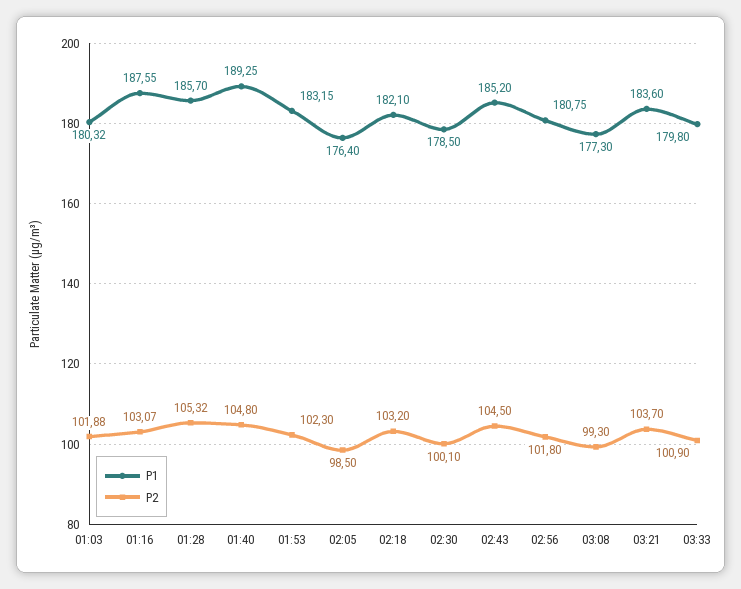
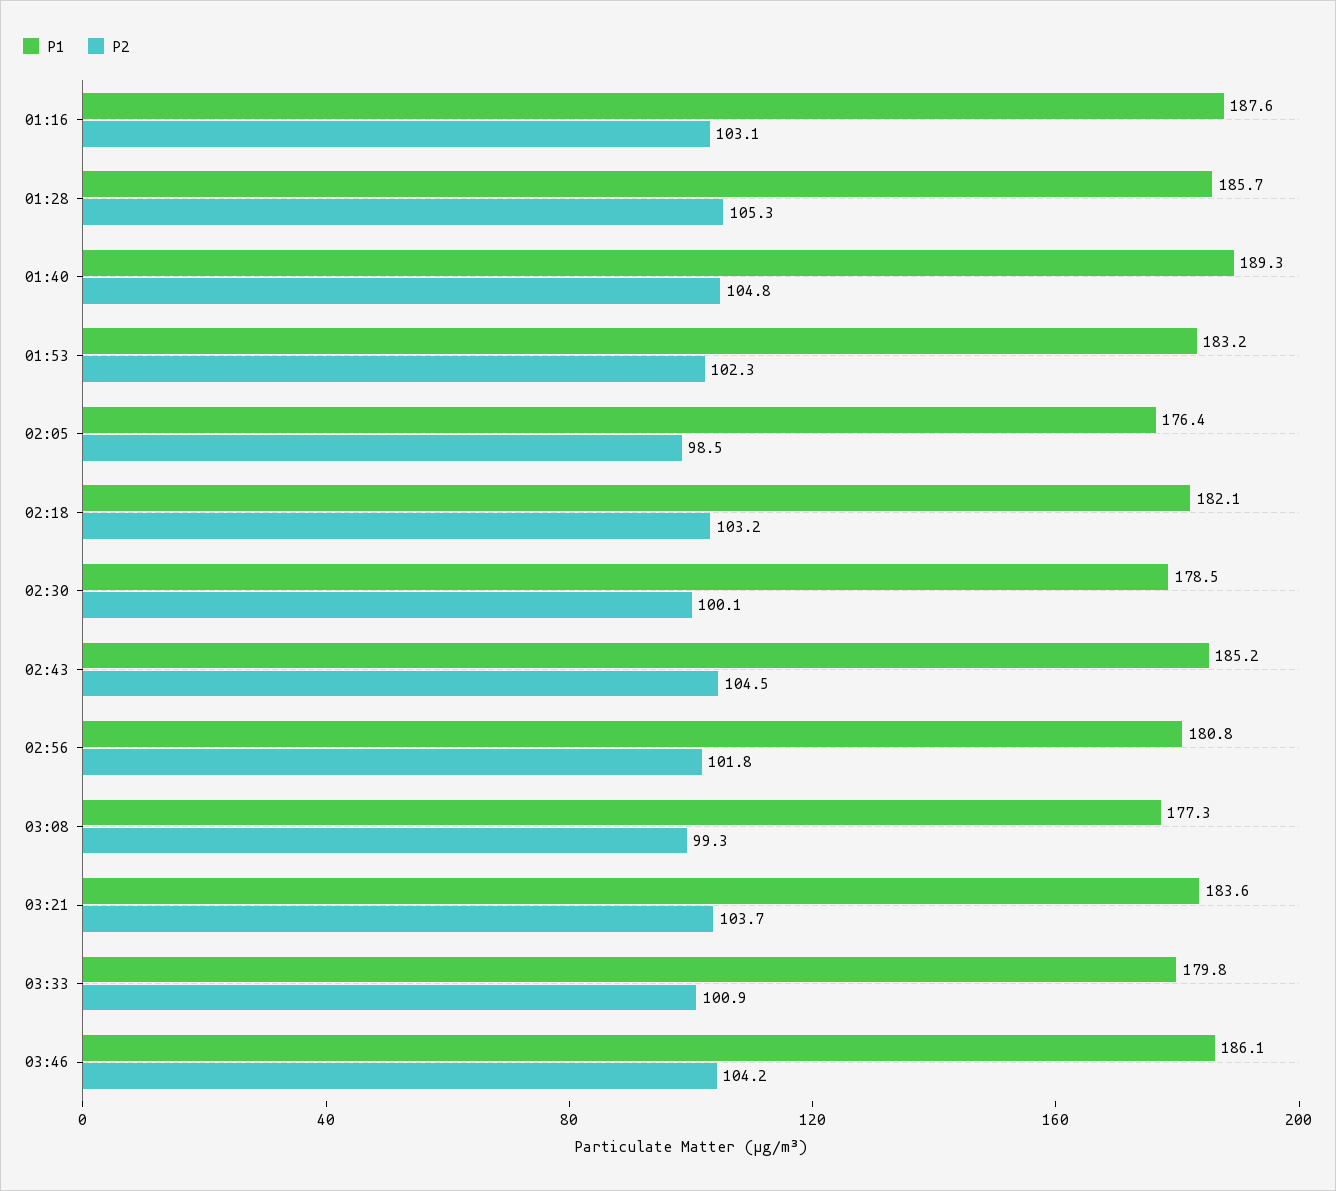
P1, 01:03: 180.32 -> none
P2, 01:03: 101.88 -> none
P1, 03:46: none -> 186.1
P2, 03:46: none -> 104.2

